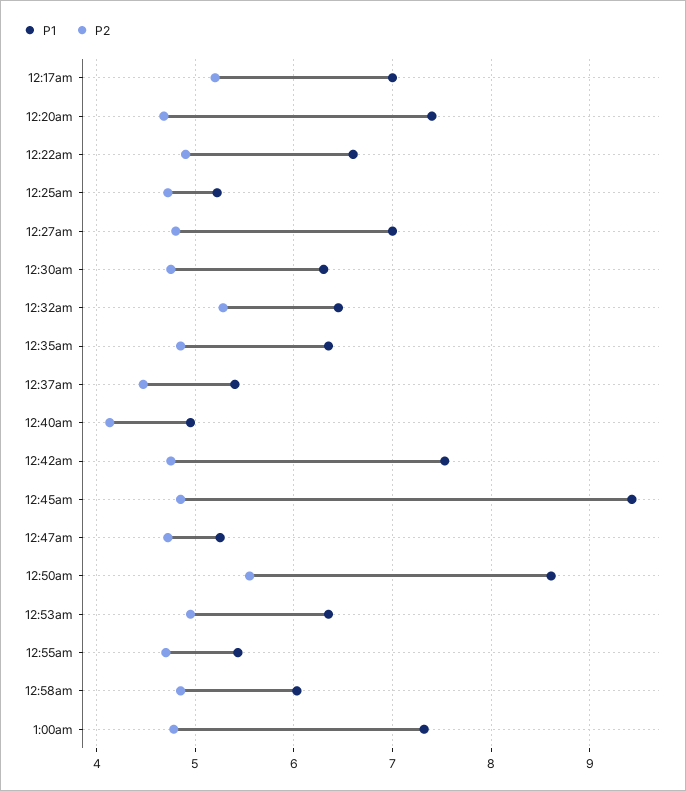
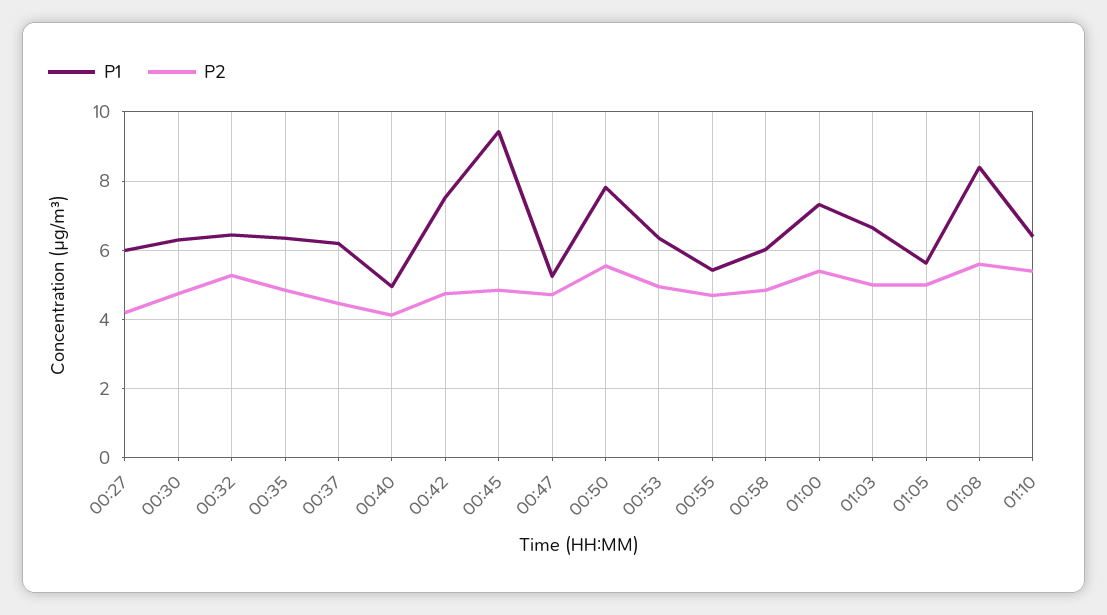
P1, 12:17am: 7 -> none
P2, 12:17am: 5.2 -> none
P1, 12:20am: 7.4 -> none
P2, 12:20am: 4.7 -> none
P1, 12:22am: 6.6 -> none
P2, 12:22am: 4.9 -> none
P1, 12:25am: 5.2 -> none
P2, 12:25am: 4.7 -> none
P1, 12:27am: 7 -> 6
P2, 12:27am: 4.8 -> 4.2
P1, 12:37am: 5.4 -> 6.2
P1, 12:50am: 8.6 -> 7.8
P2, 1:00am: 4.8 -> 5.4
P1, 01:03: none -> 6.6
P2, 01:03: none -> 5
P1, 01:05: none -> 5.6
P2, 01:05: none -> 5
P1, 01:08: none -> 8.4
P2, 01:08: none -> 5.6
P1, 01:10: none -> 6.4
P2, 01:10: none -> 5.4

